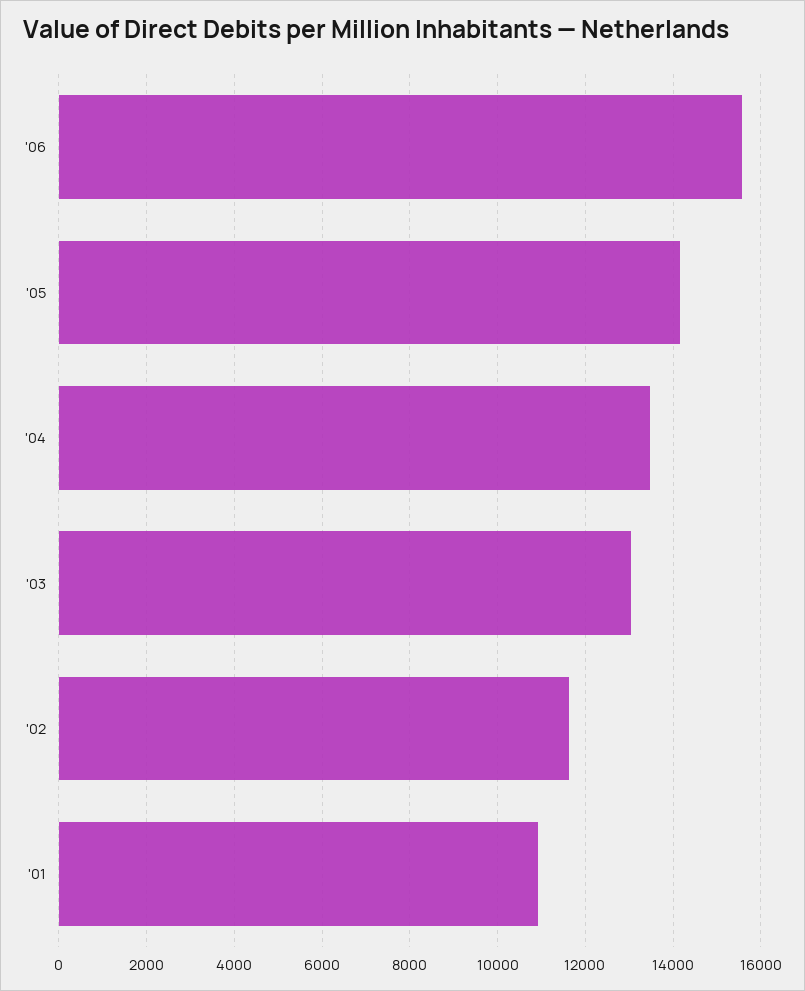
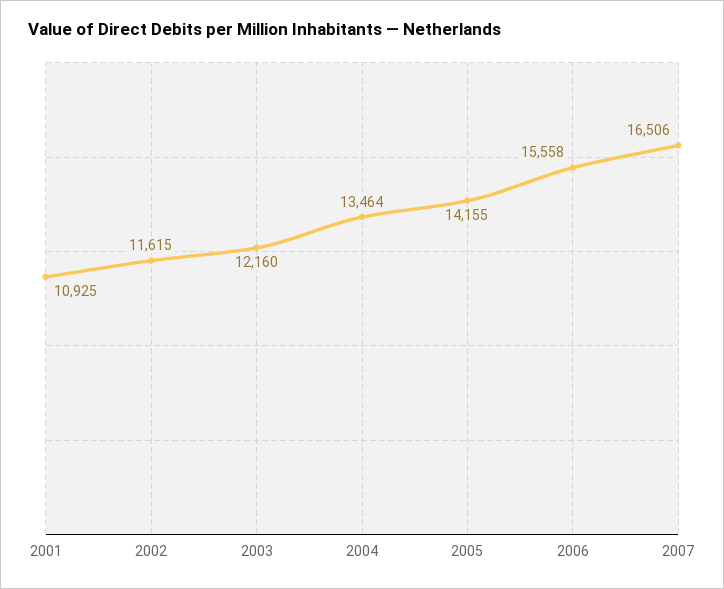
'03: 13000 -> 12160
2007: none -> 16506

